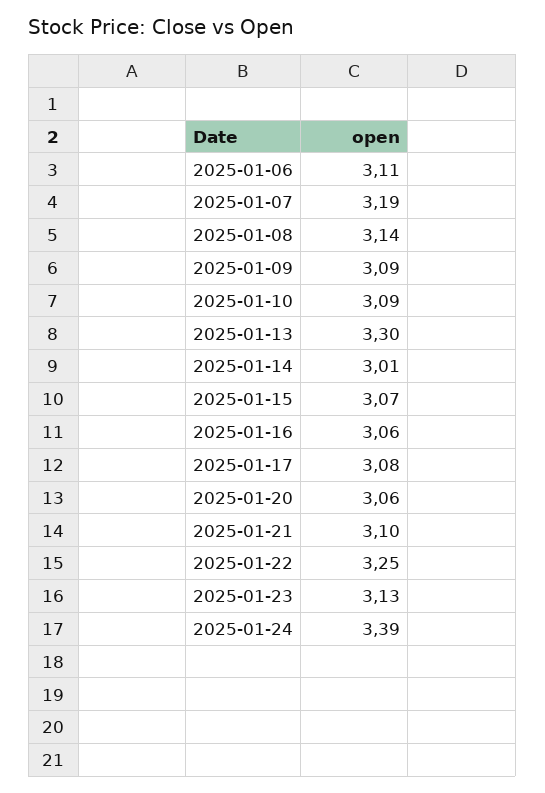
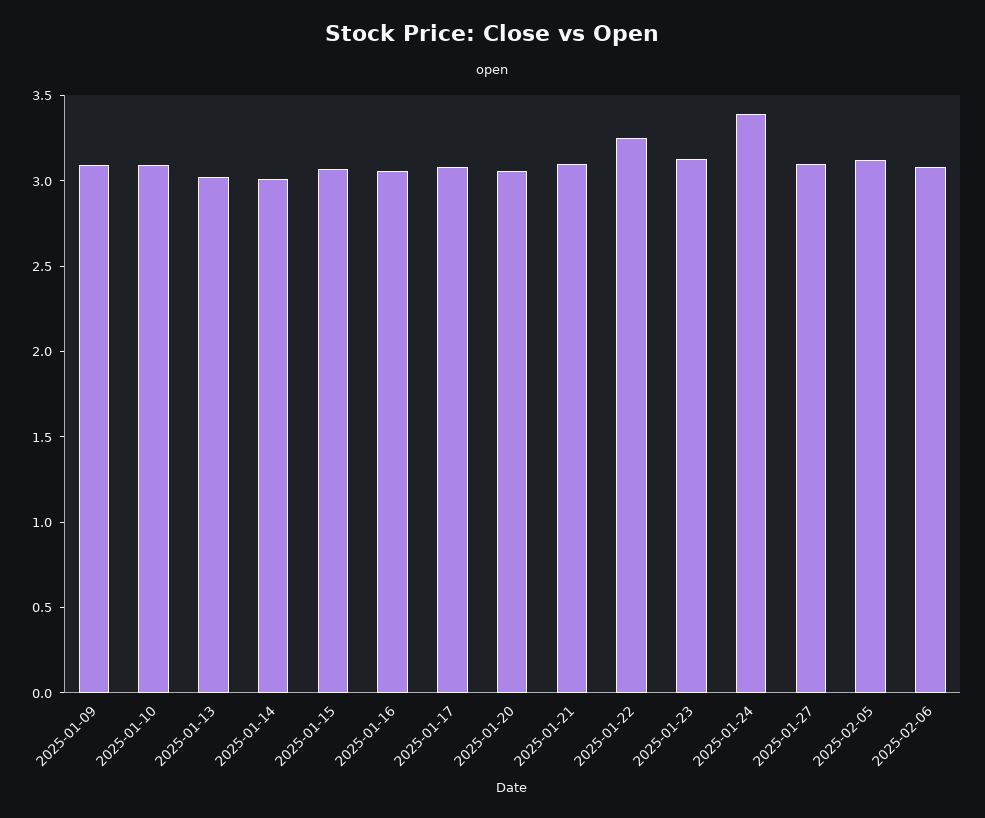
2025-01-06: 3.11 -> none
2025-01-07: 3.19 -> none
2025-01-08: 3.14 -> none
2025-01-13: 3.3 -> 3
2025-01-27: none -> 3.1
2025-02-05: none -> 3.1
2025-02-06: none -> 3.1

